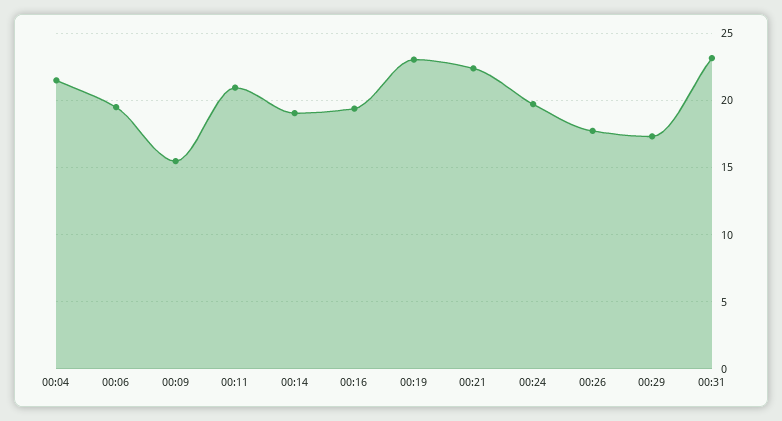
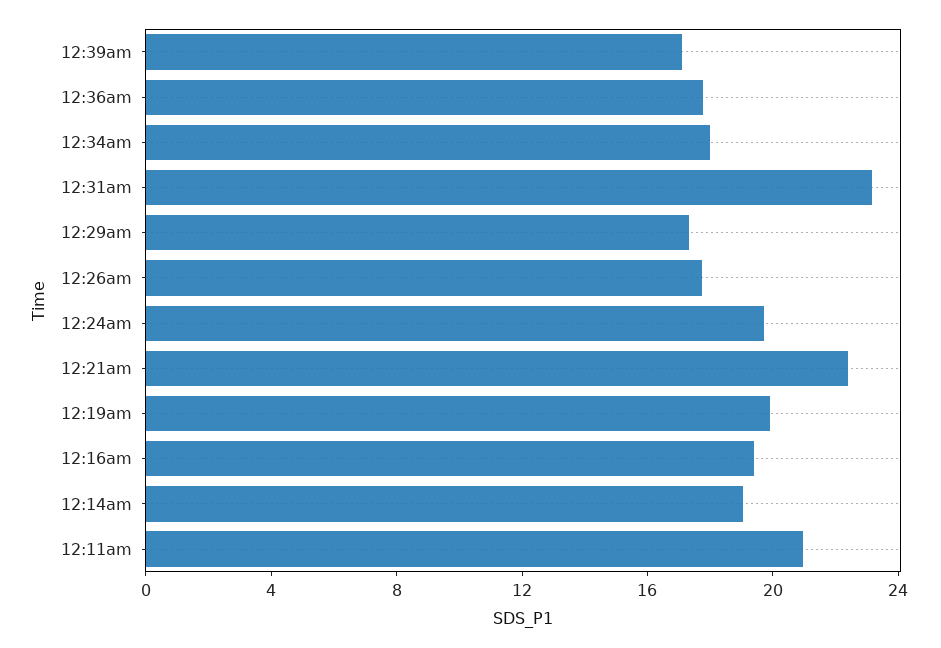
00:04: 21.5 -> none
00:06: 19.5 -> none
00:09: 15.5 -> none
00:19: 23 -> 20
12:39am: none -> 17
12:36am: none -> 18
12:34am: none -> 18

